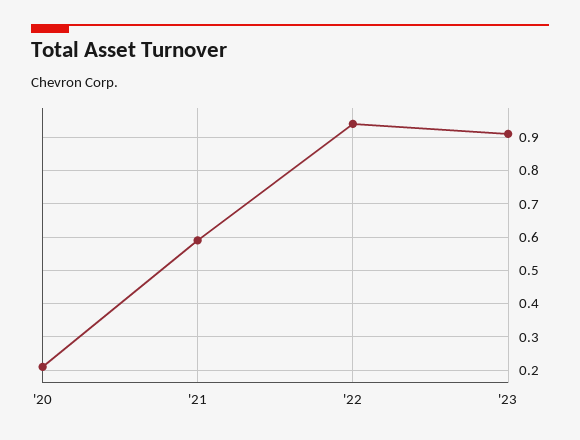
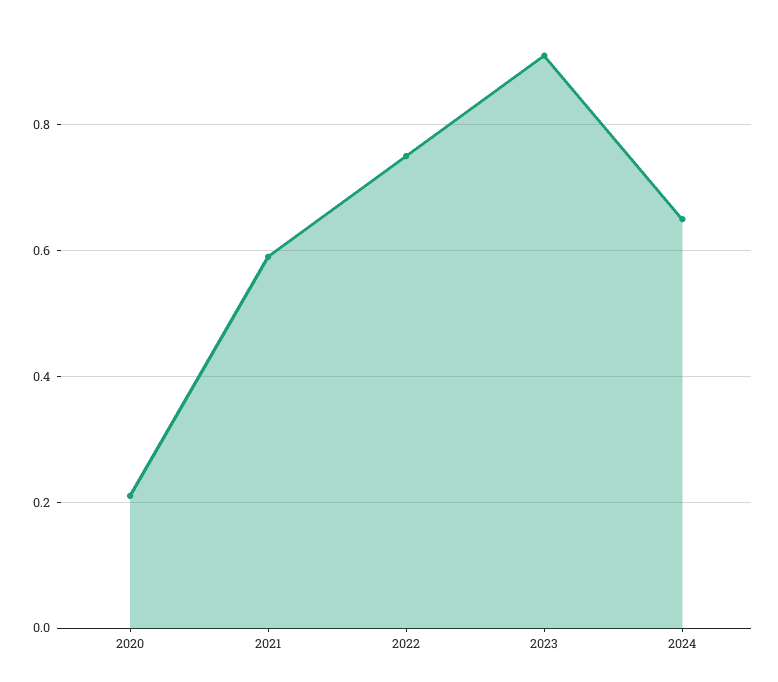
'22: 0.95 -> 0.75
2024: none -> 0.65

